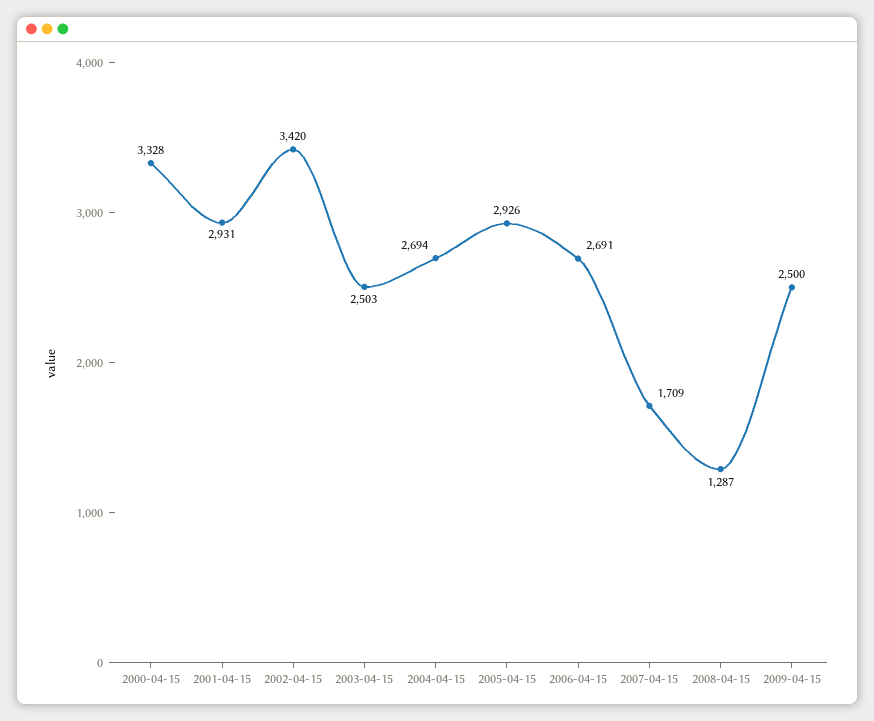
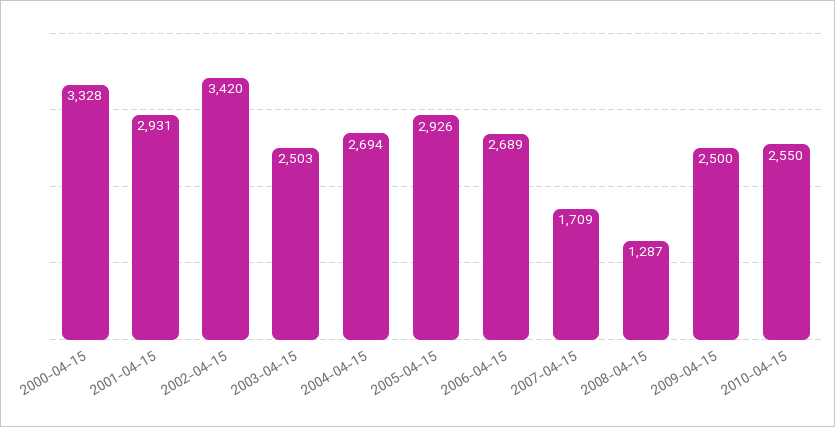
2006-04-15: 2691 -> 2689
2010-04-15: none -> 2550

